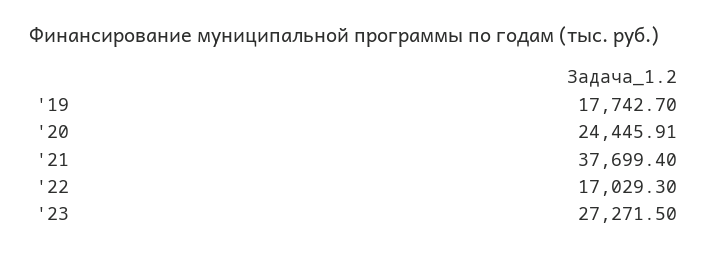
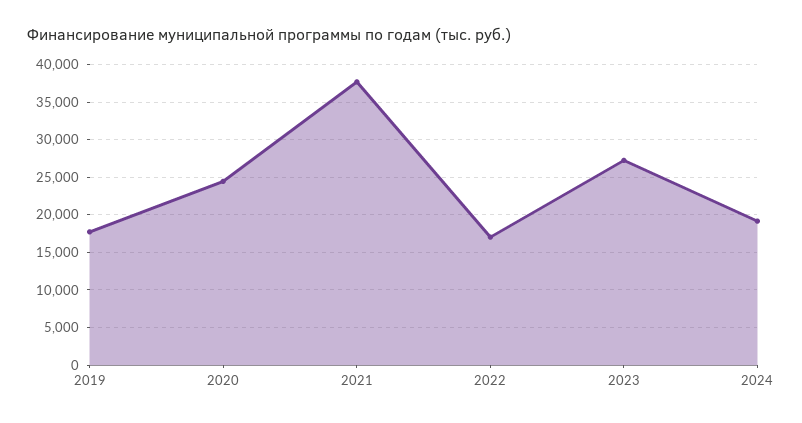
2024: none -> 19000

